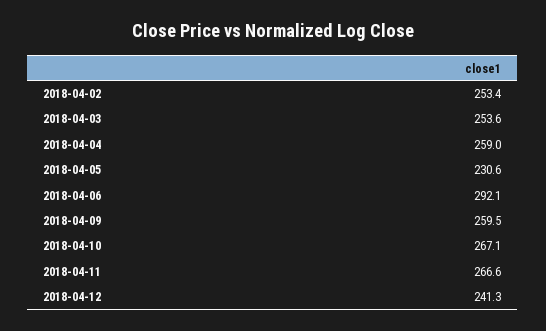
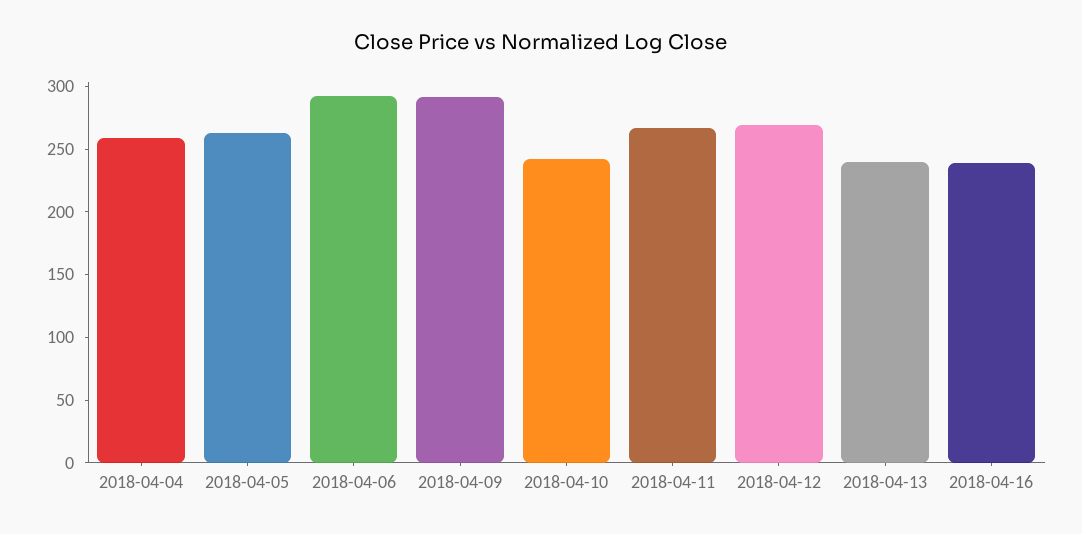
2018-04-02: 253.4 -> none
2018-04-03: 253.6 -> none
2018-04-05: 230.6 -> 260
2018-04-09: 259.5 -> 290
2018-04-10: 267.1 -> 240
2018-04-12: 241.3 -> 270
2018-04-13: none -> 240
2018-04-16: none -> 240

